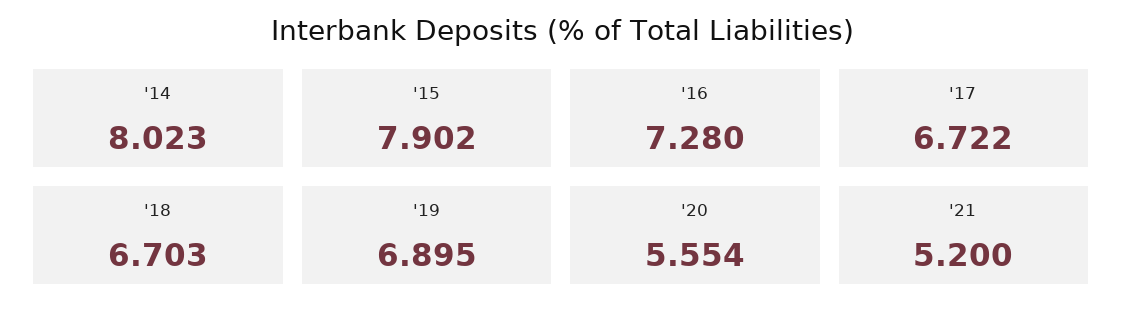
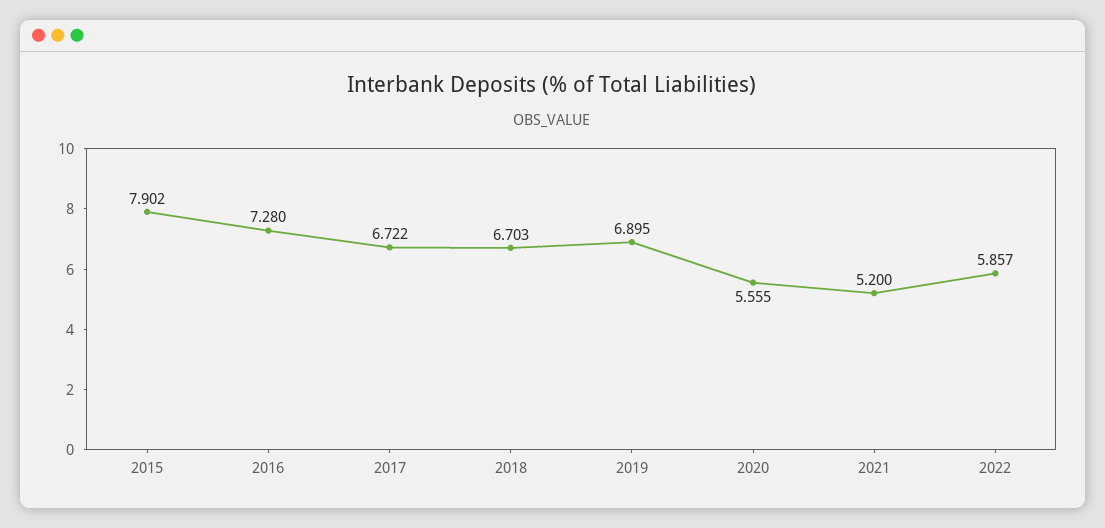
'14: 8.023 -> none
'20: 5.554 -> 5.555
2022: none -> 5.857

